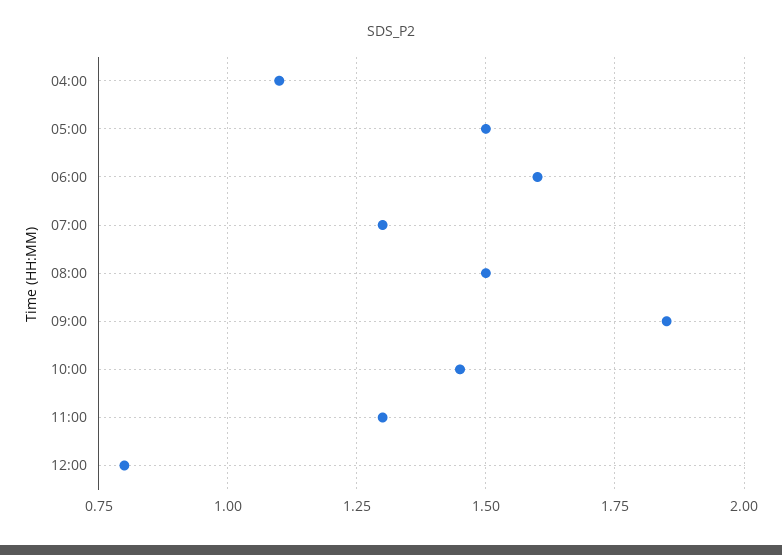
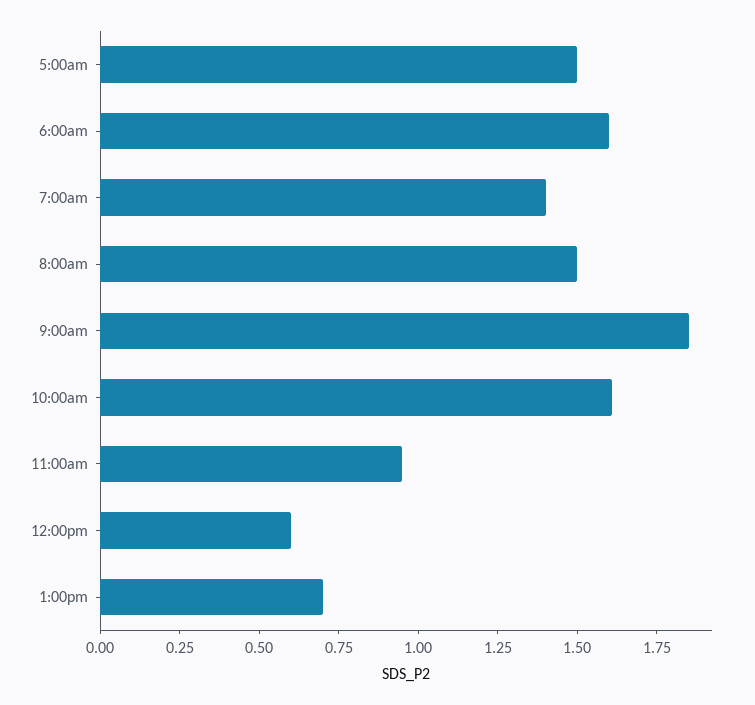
04:00: 1.1 -> none
07:00: 1.3 -> 1.4
10:00: 1.45 -> 1.6
11:00: 1.3 -> 0.95
12:00: 0.8 -> 0.6
1:00pm: none -> 0.7

